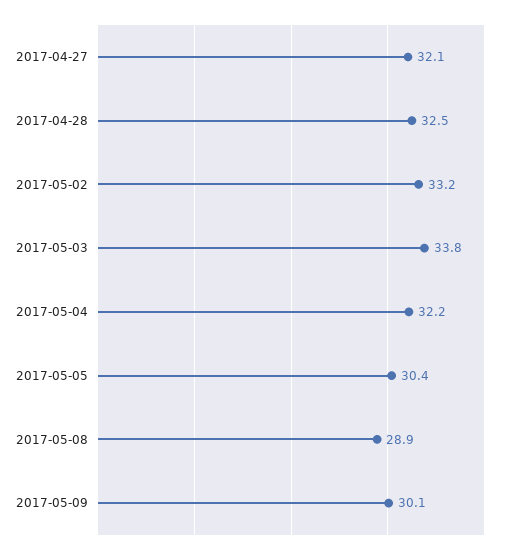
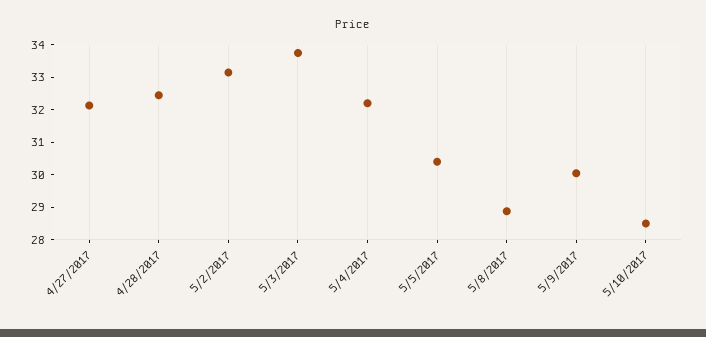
5/10/2017: none -> 28.5

